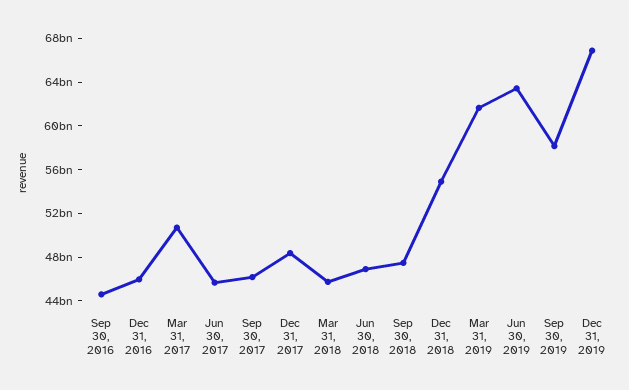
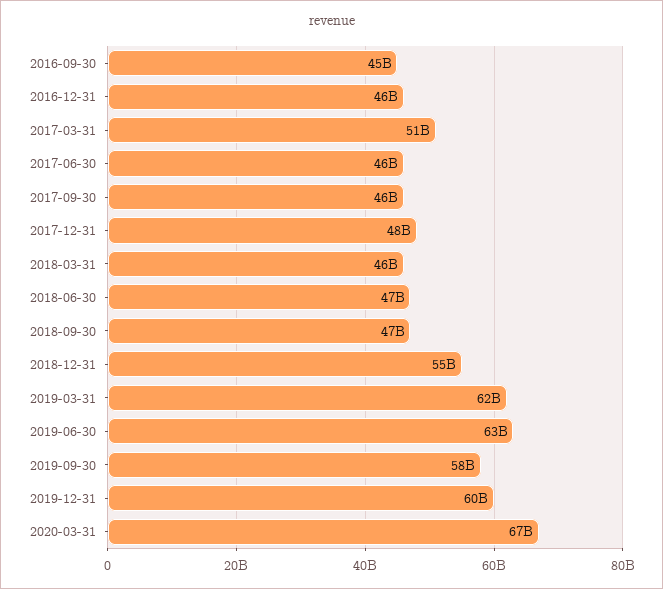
Dec 31, 2019: 67000000000 -> 60000000000
2020-03-31: none -> 67000000000

